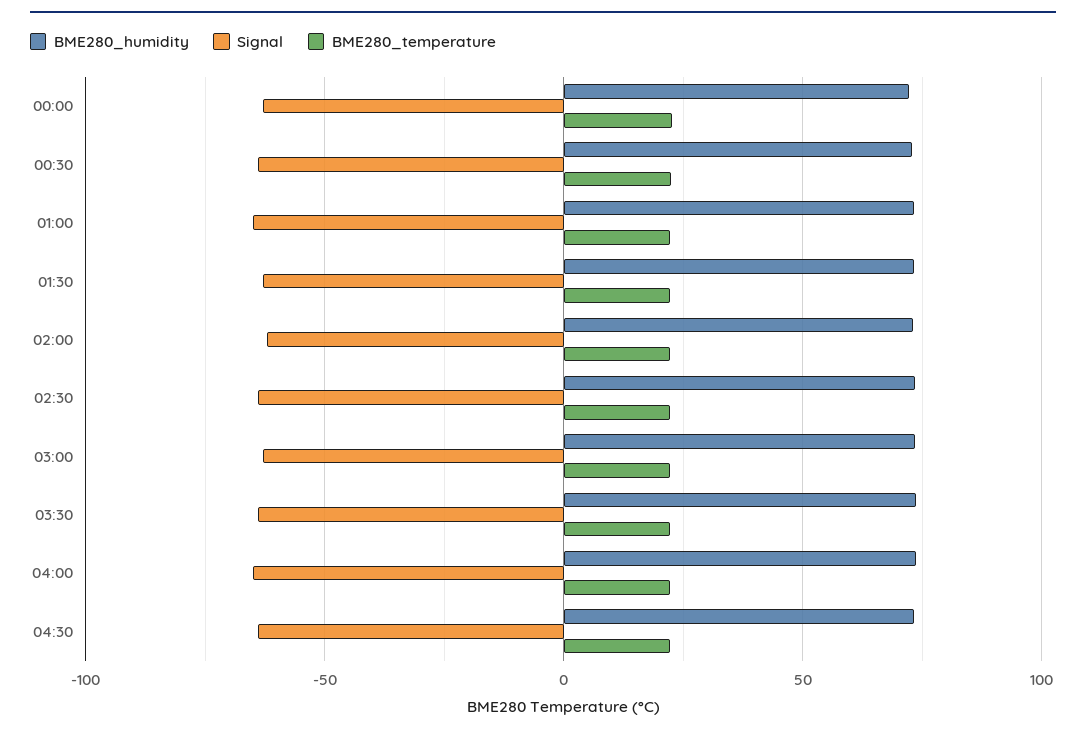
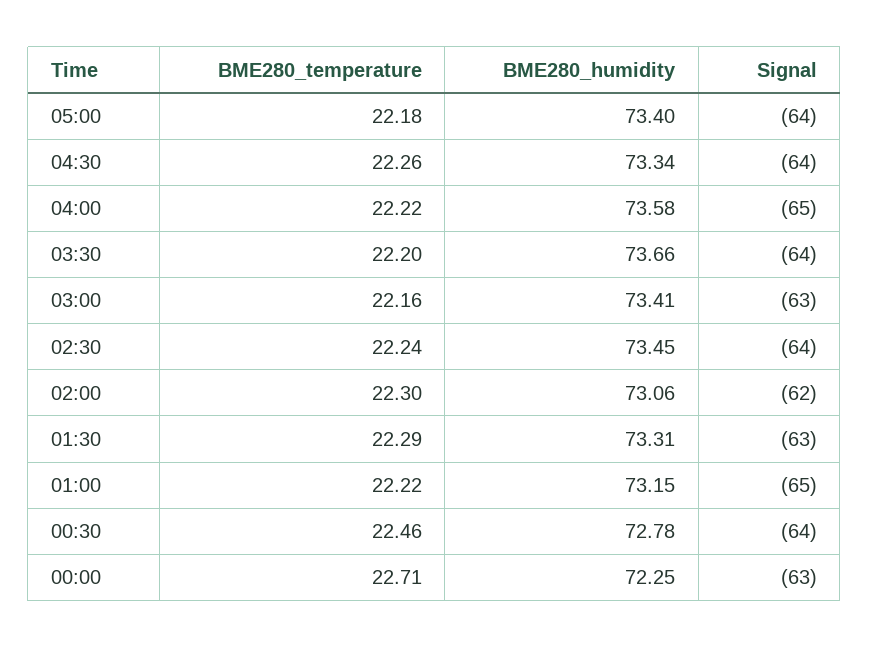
BME280_temperature, 05:00: none -> 22.18
BME280_humidity, 05:00: none -> 73.4
Signal, 05:00: none -> -64

